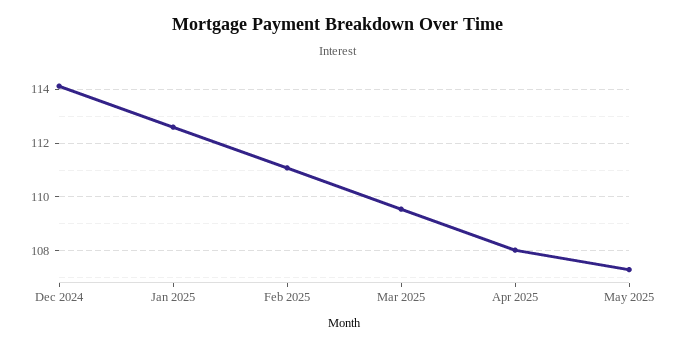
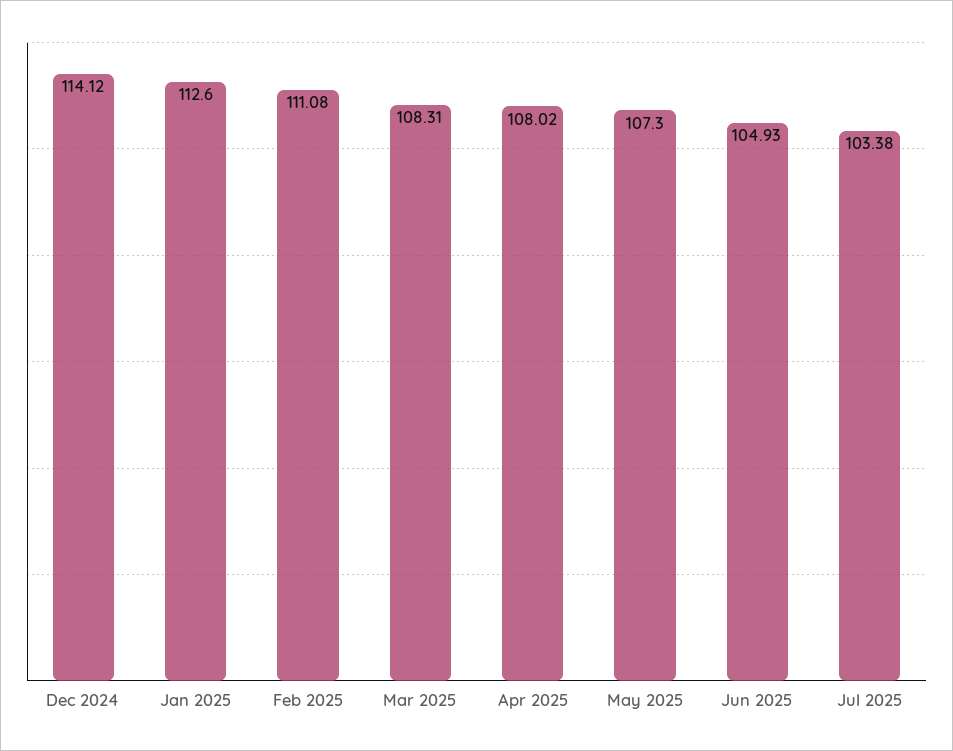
Mar 2025: 109.5 -> 108.31
Jun 2025: none -> 104.93
Jul 2025: none -> 103.38

